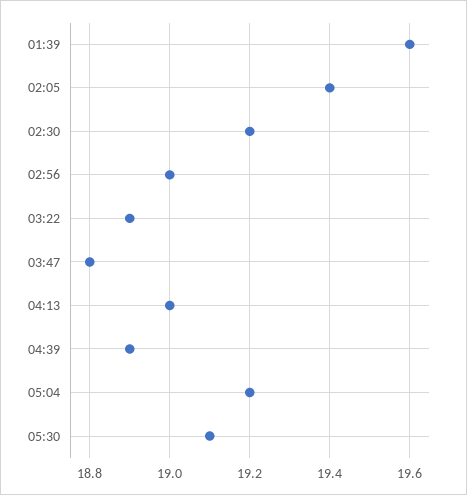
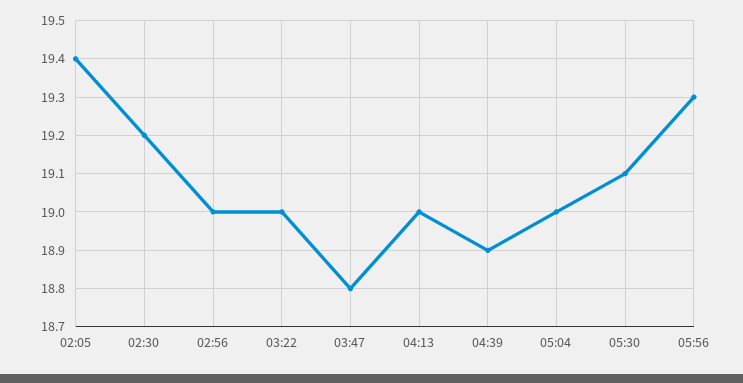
01:39: 19.6 -> none
03:22: 18.9 -> 19
05:04: 19.2 -> 19
05:56: none -> 19.3

